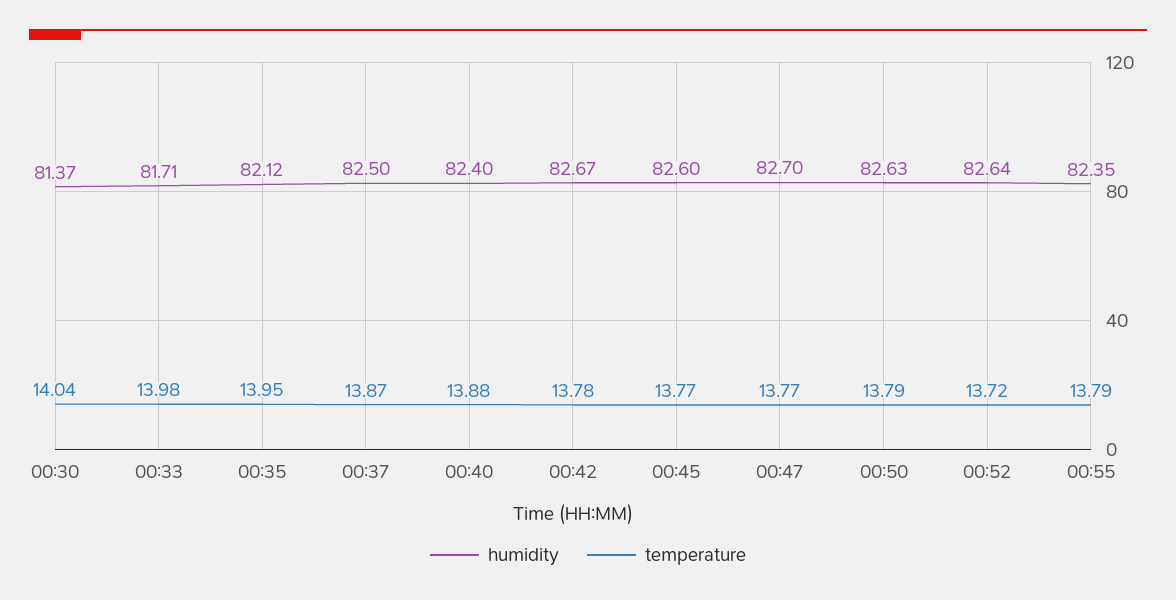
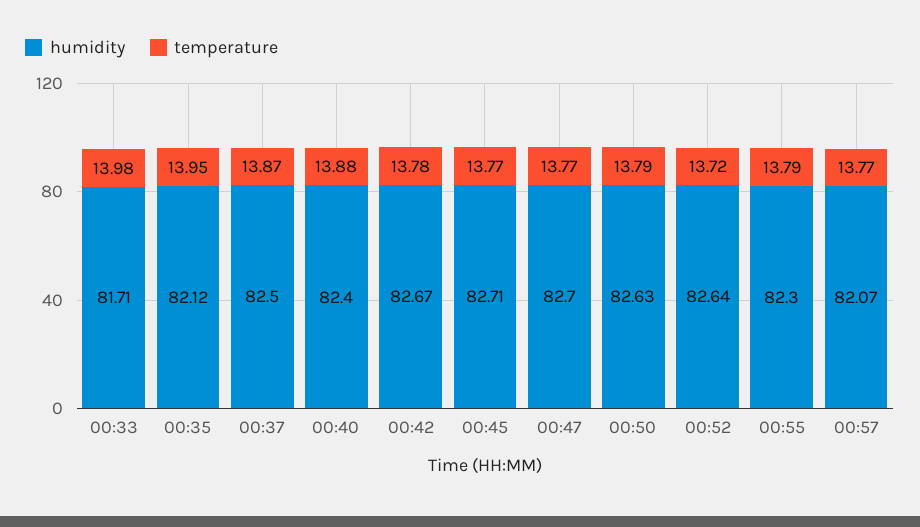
humidity, 00:30: 81.37 -> none
temperature, 00:30: 14.04 -> none
humidity, 00:45: 82.6 -> 82.71
humidity, 00:55: 82.35 -> 82.3
humidity, 00:57: none -> 82.07
temperature, 00:57: none -> 13.77

